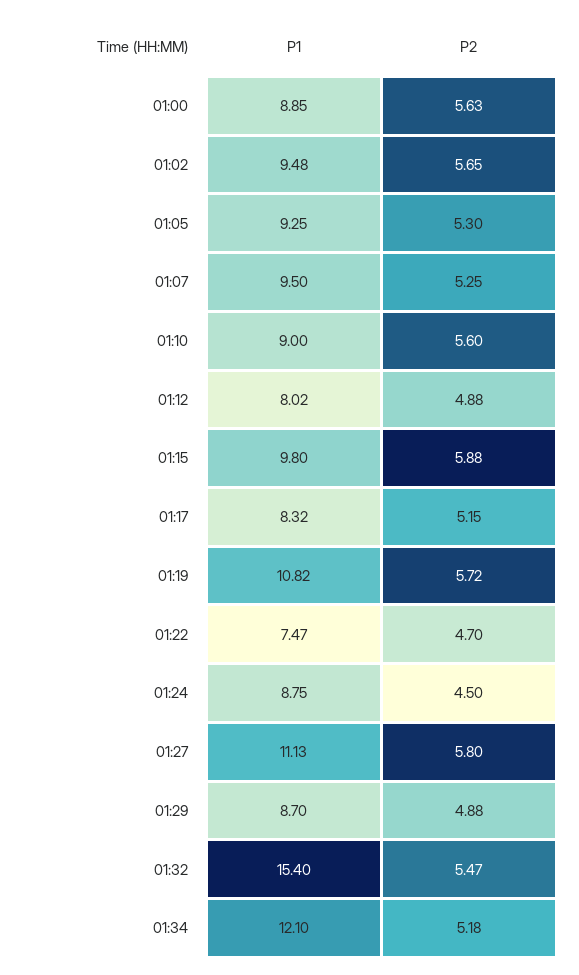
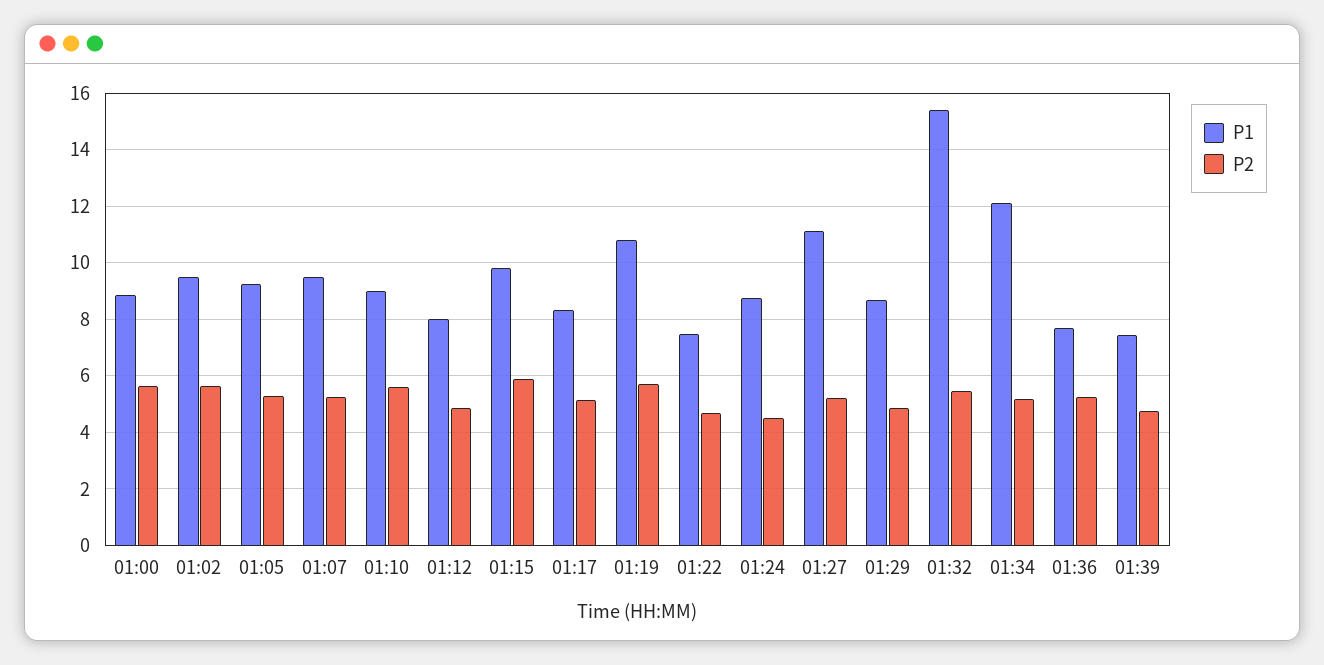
P2, 01:27: 5.8 -> 5.25
P1, 01:36: none -> 7.75
P2, 01:36: none -> 5.25
P1, 01:39: none -> 7.5
P2, 01:39: none -> 4.75

